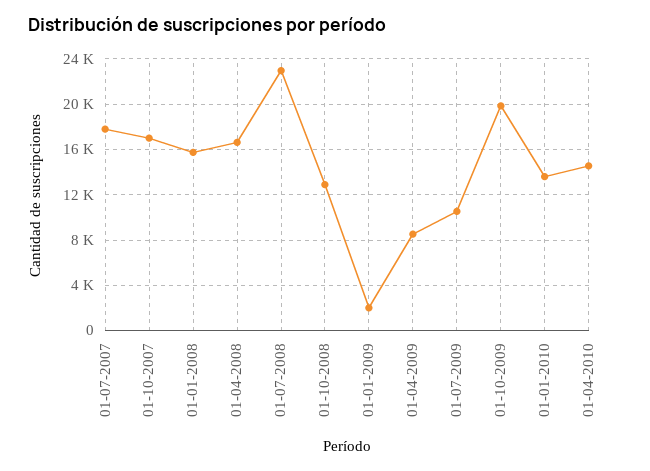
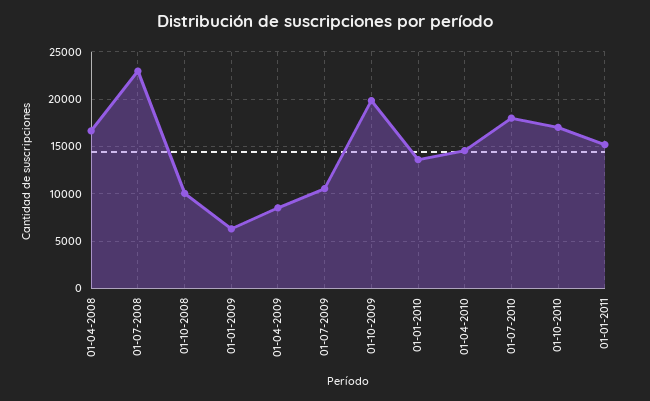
01-07-2007: 18000 -> none
01-10-2007: 17000 -> none
01-01-2008: 16000 -> none
01-10-2008: 13000 -> 10000
01-01-2009: 2000 -> 6000
01-07-2010: none -> 18000
01-10-2010: none -> 17000
01-01-2011: none -> 15000

